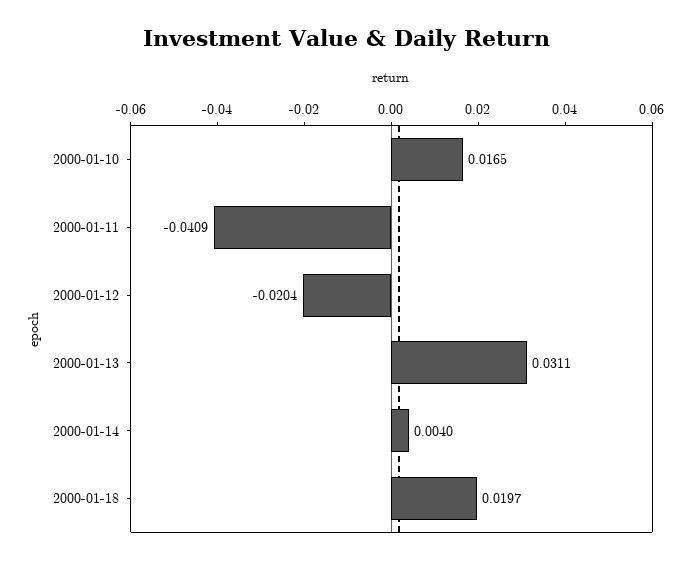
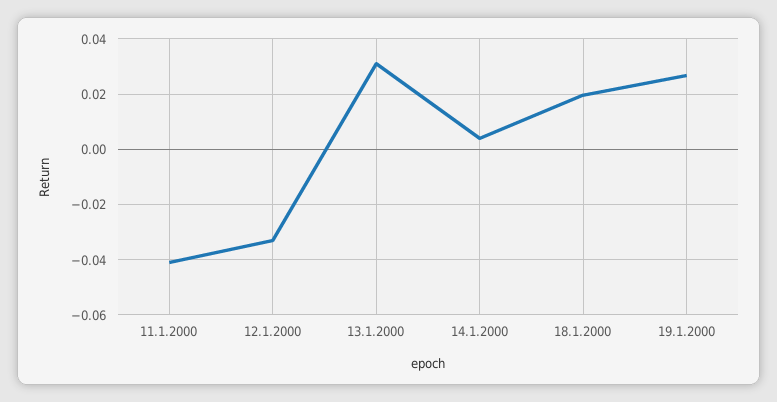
2000-01-10: 0.0165 -> none
2000-01-12: -0.0204 -> -0.0325
19.1.2000: none -> 0.0275

